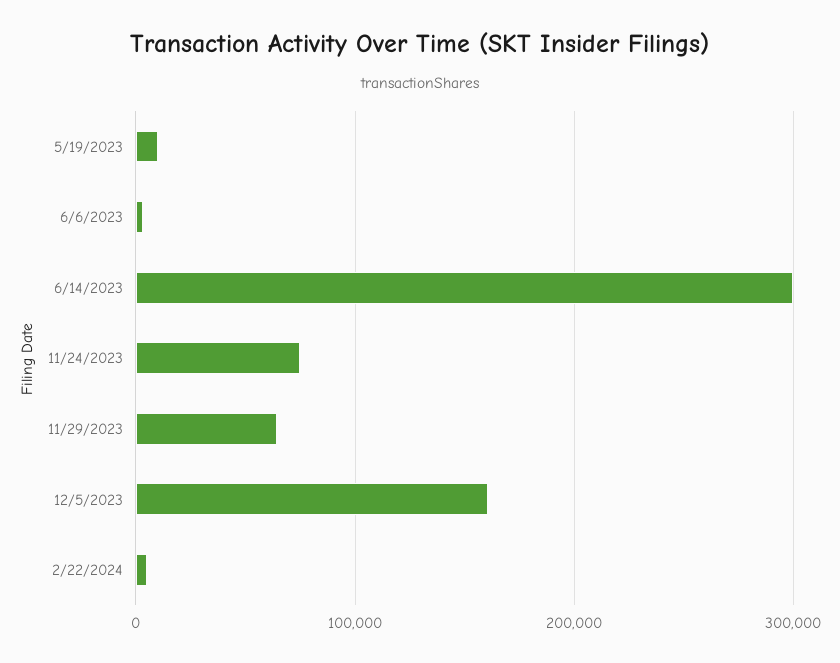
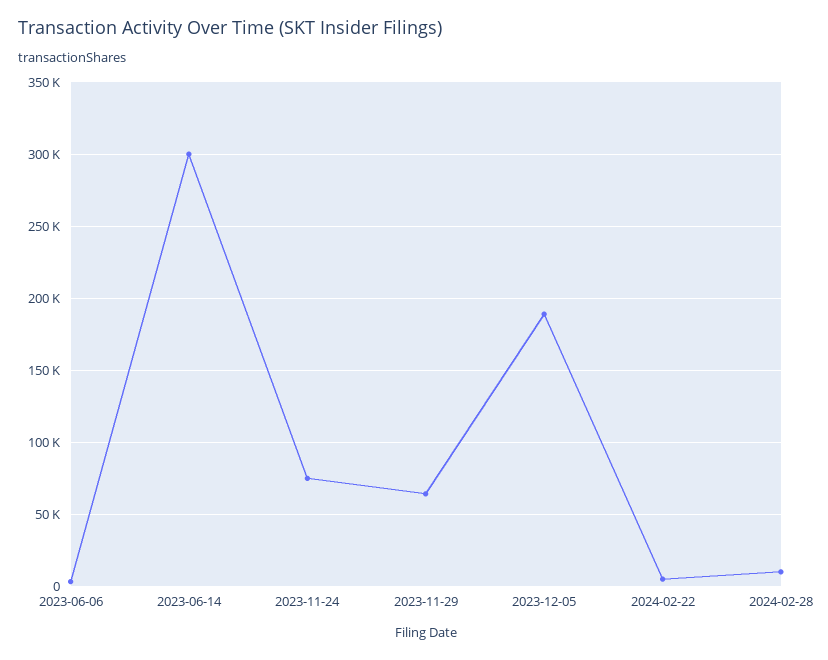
5/19/2023: 10000 -> none
12/5/2023: 160000 -> 190000
2024-02-28: none -> 10000

